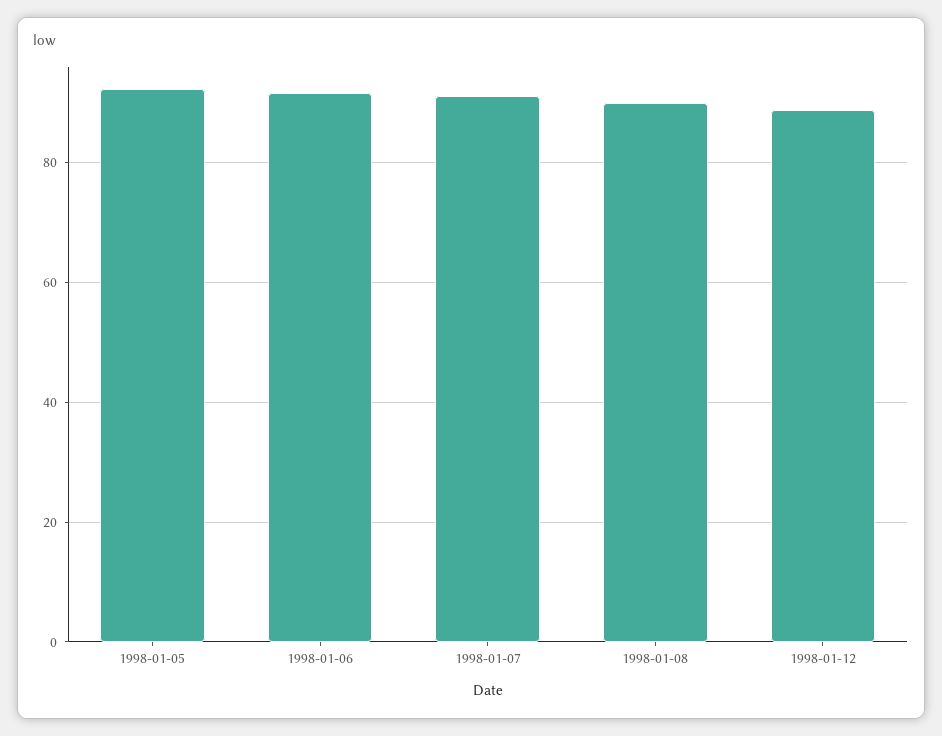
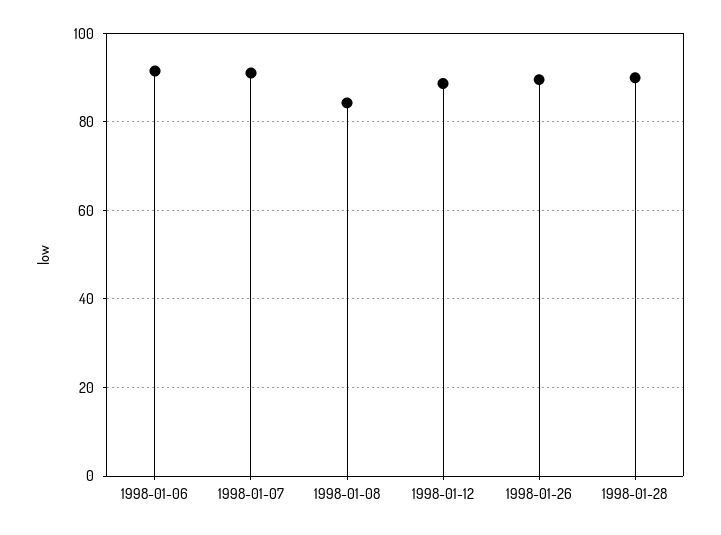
1998-01-05: 92 -> none
1998-01-08: 90 -> 84
1998-01-26: none -> 90
1998-01-28: none -> 90

